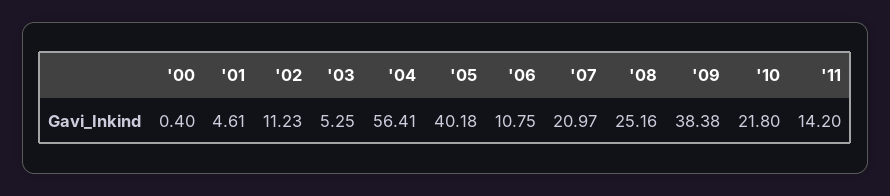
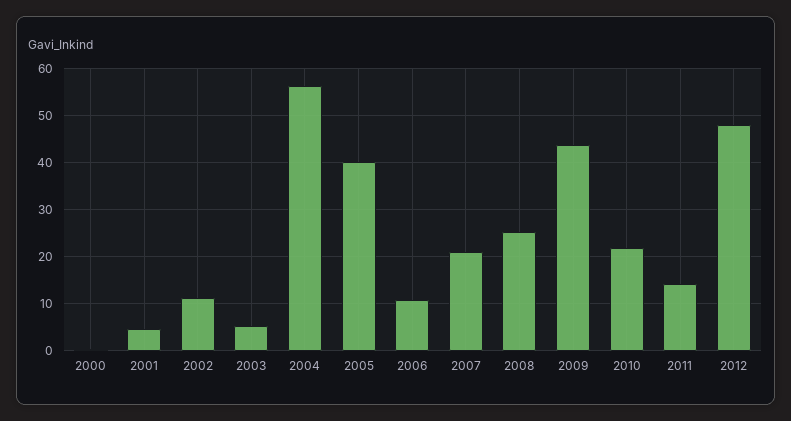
'09: 38.38 -> 44
2012: none -> 48

